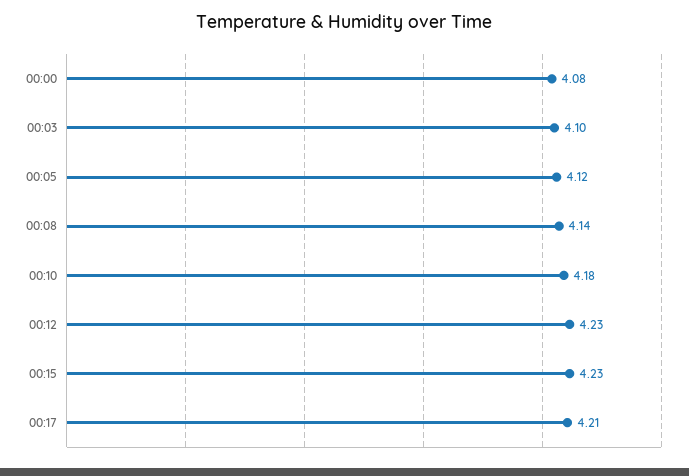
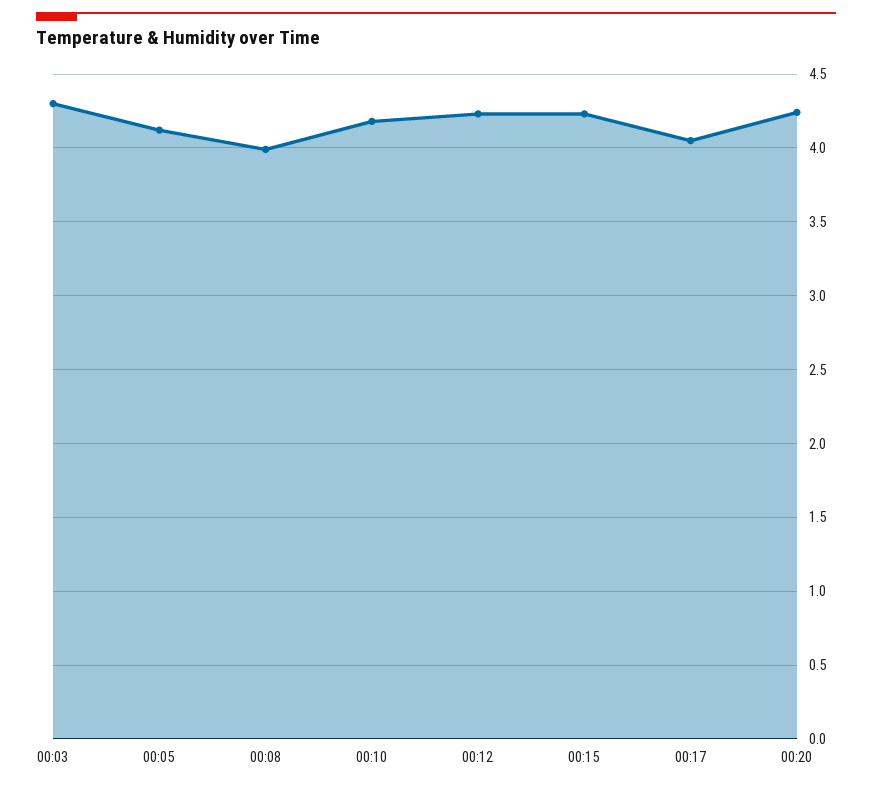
00:00: 4.08 -> none
00:03: 4.1 -> 4.3
00:08: 4.14 -> 4
00:17: 4.21 -> 4.05
00:20: none -> 4.25

